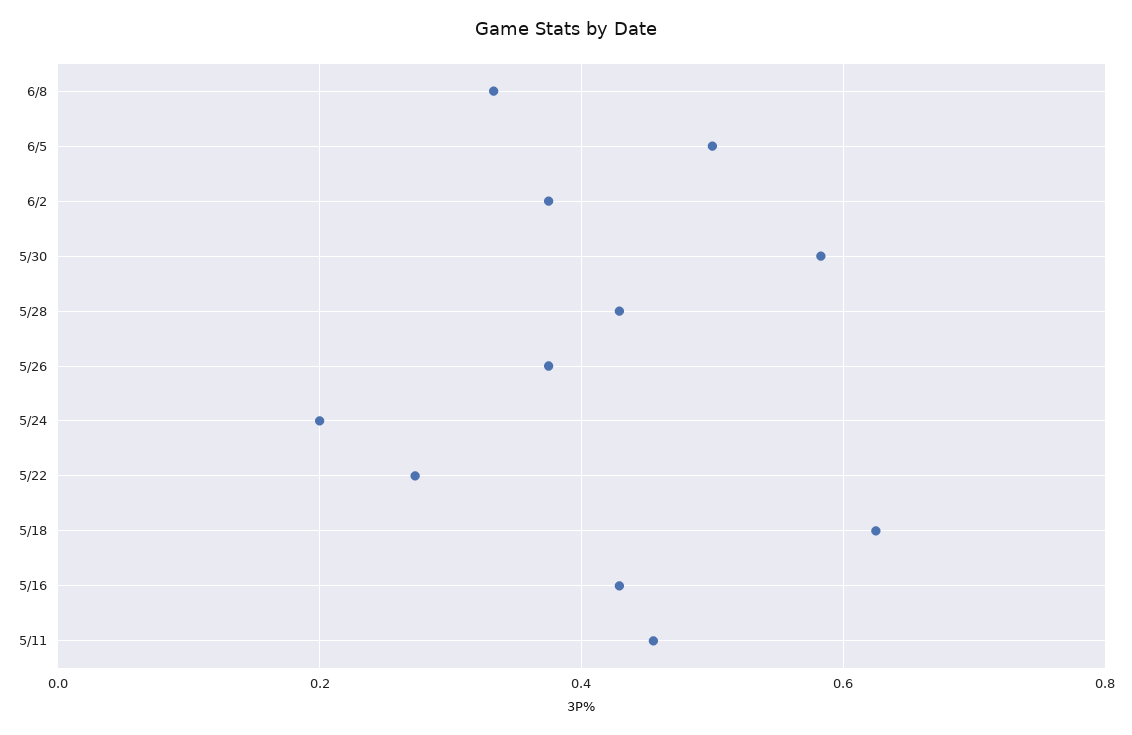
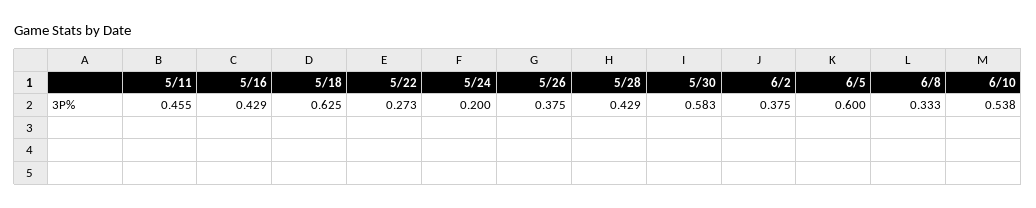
6/5: 0.5 -> 0.6
6/10: none -> 0.538

